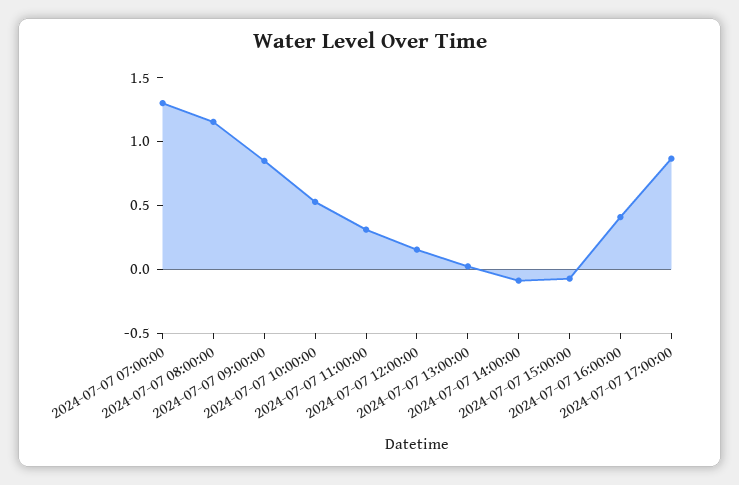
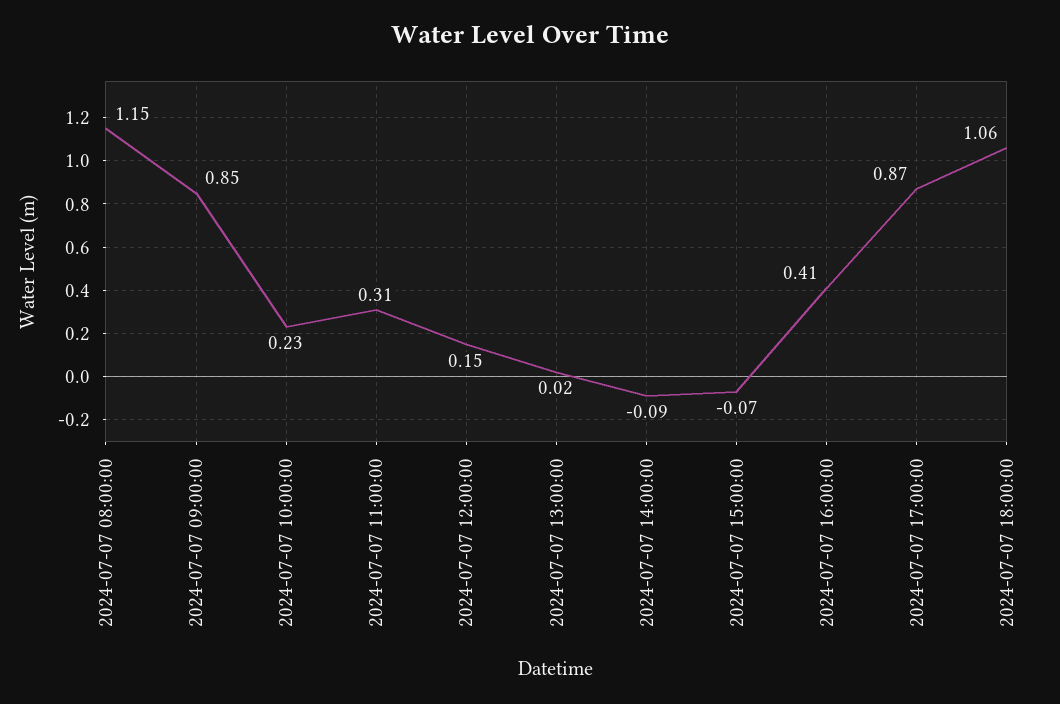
2024-07-07 07:00:00: 1.3 -> none
2024-07-07 10:00:00: 0.5 -> 0.23
2024-07-07 18:00:00: none -> 1.06

